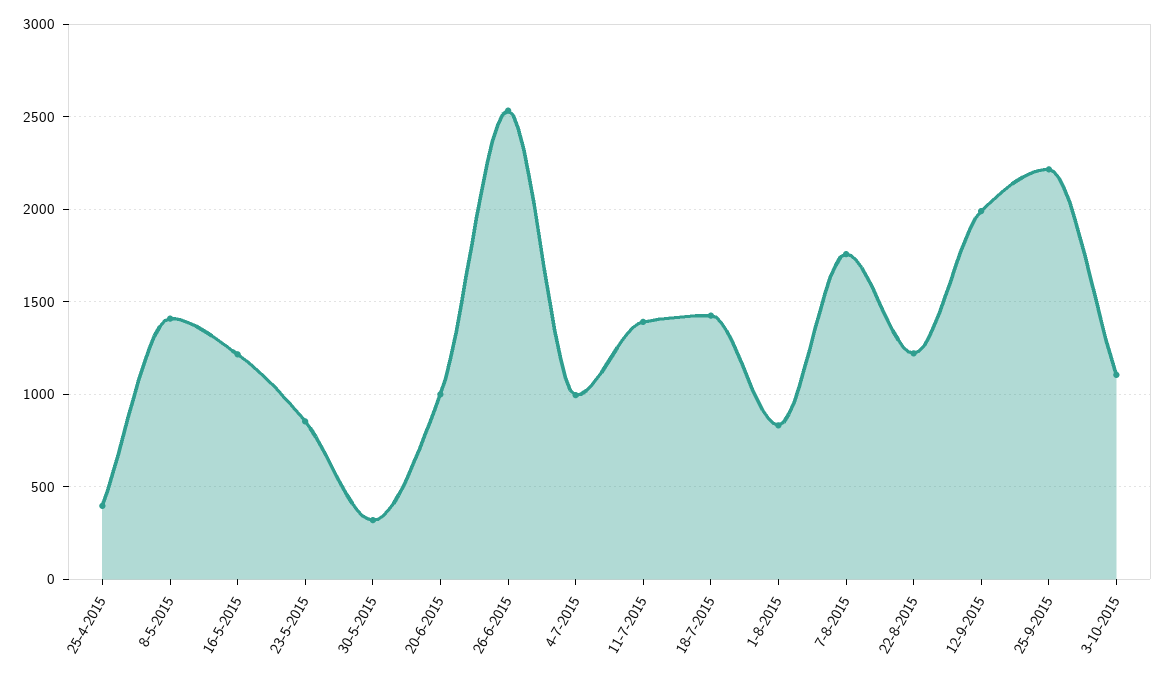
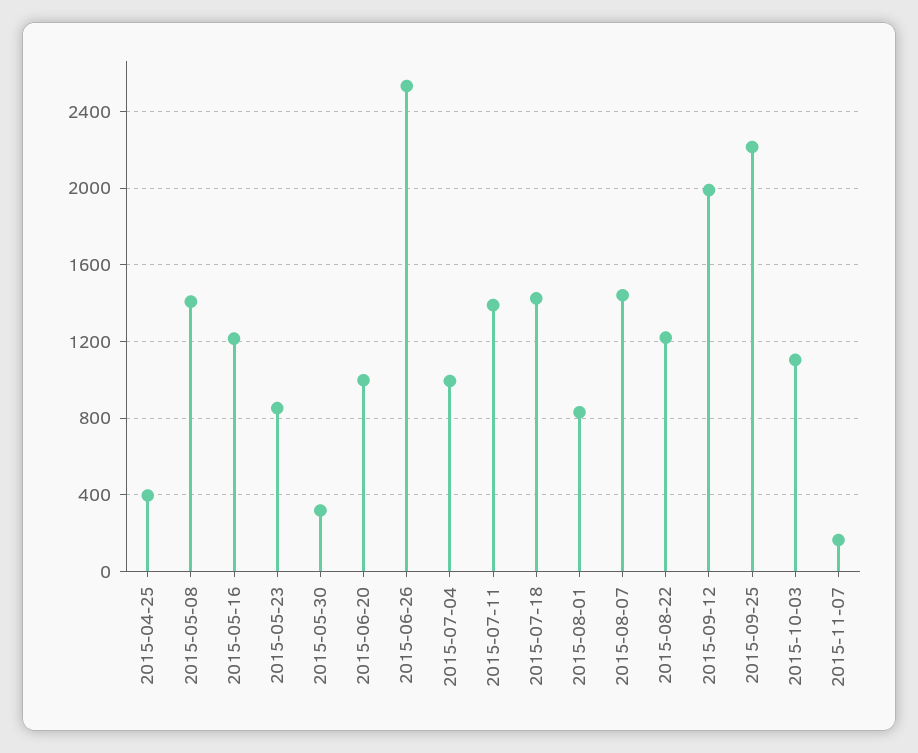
7-8-2015: 1750 -> 1450
2015-11-07: none -> 150

